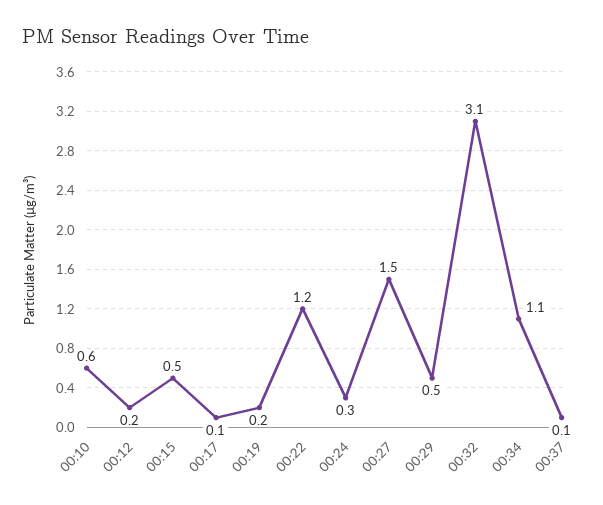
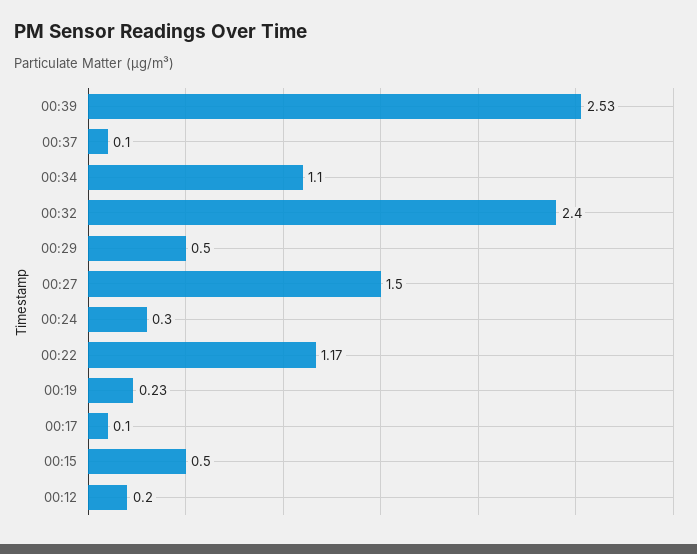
00:10: 0.6 -> none
00:32: 3.1 -> 2.4
00:39: none -> 2.53

